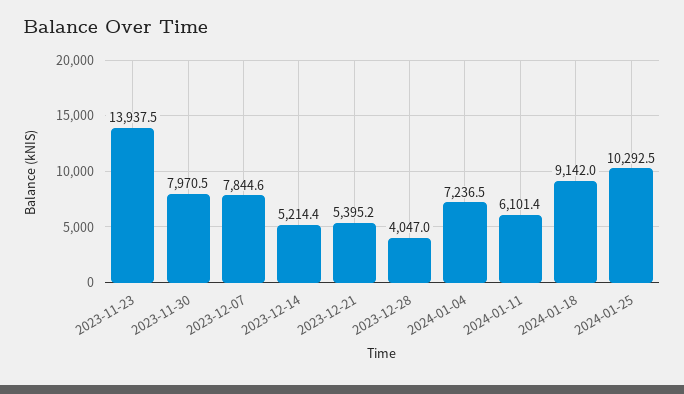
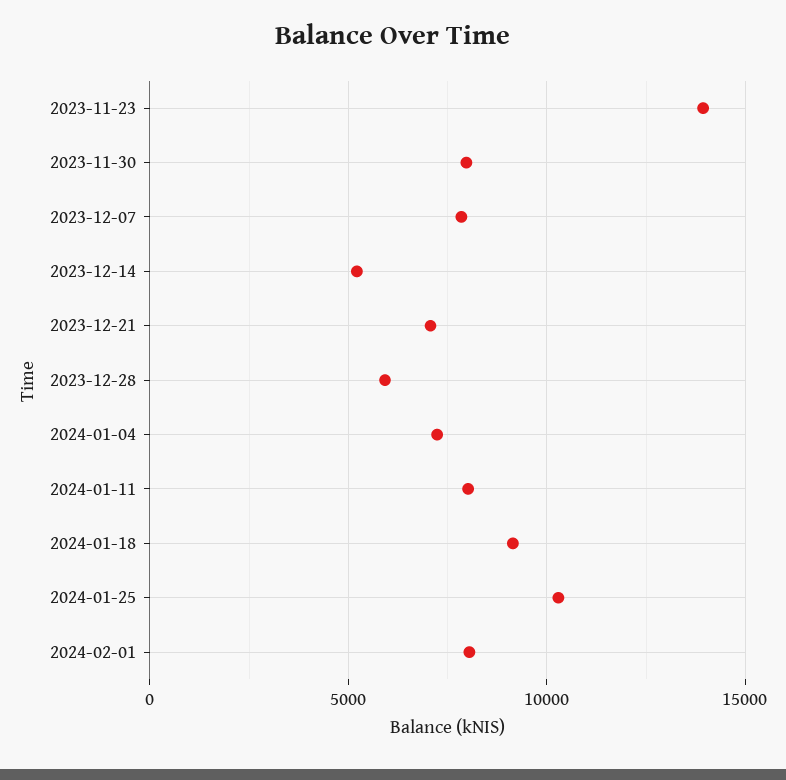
2023-12-21: 5395.2 -> 7000
2023-12-28: 4047 -> 6000
2024-01-11: 6101.4 -> 8000
2024-02-01: none -> 8000

